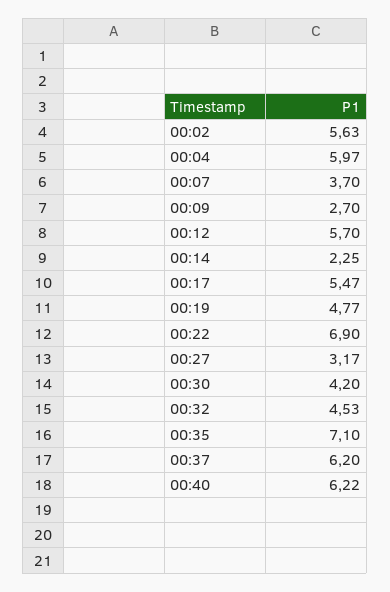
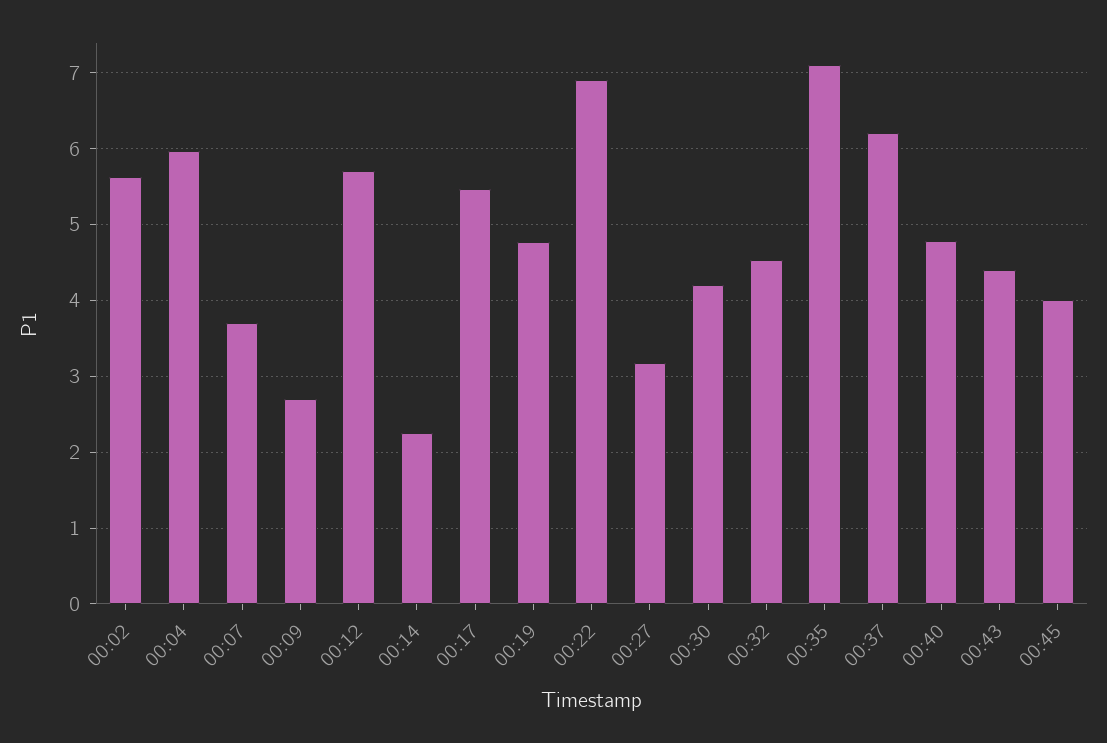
00:40: 6.22 -> 4.8
00:43: none -> 4.4
00:45: none -> 4

